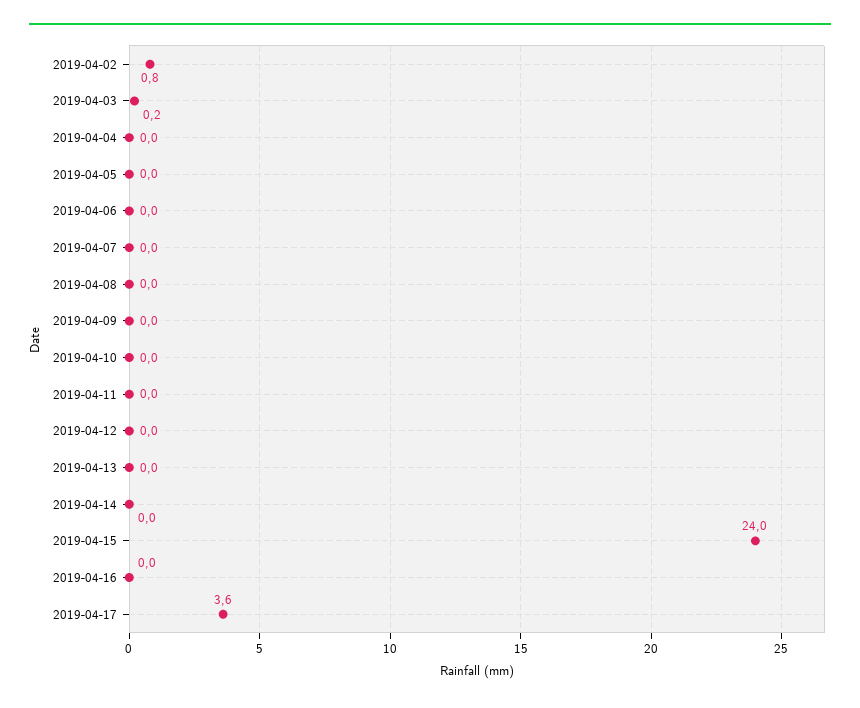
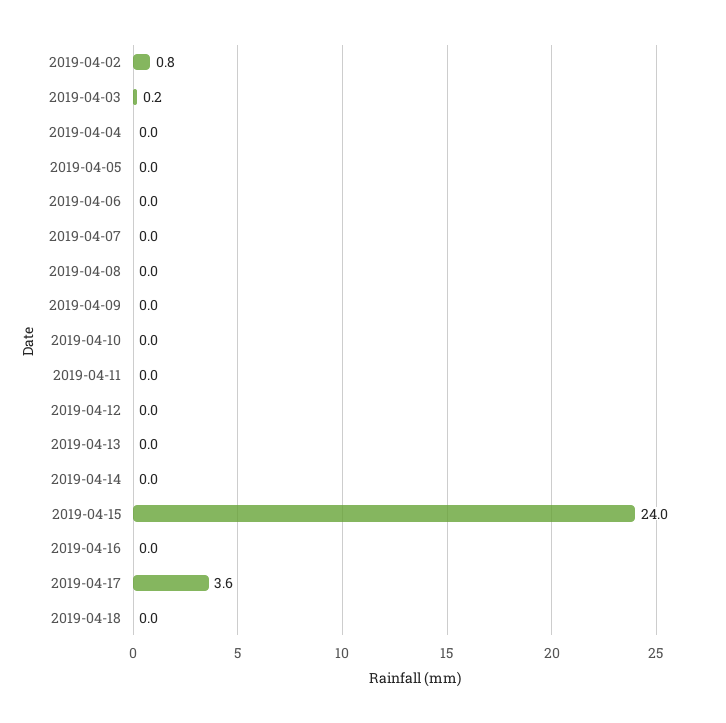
2019-04-18: none -> 0

